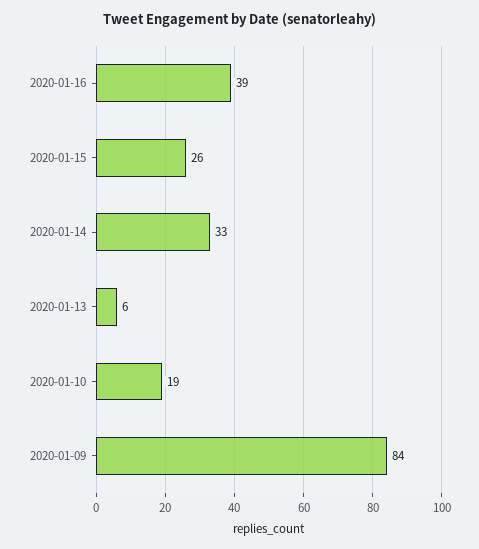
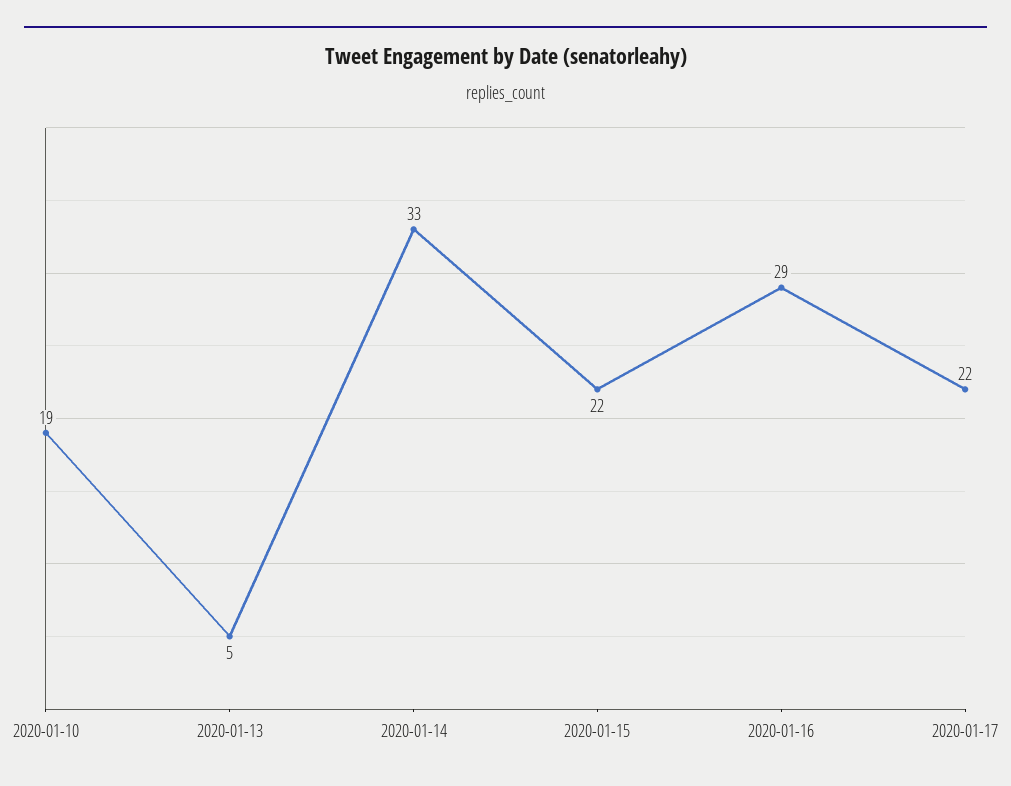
2020-01-16: 39 -> 29
2020-01-15: 26 -> 22
2020-01-13: 6 -> 5
2020-01-09: 84 -> none
2020-01-17: none -> 22

